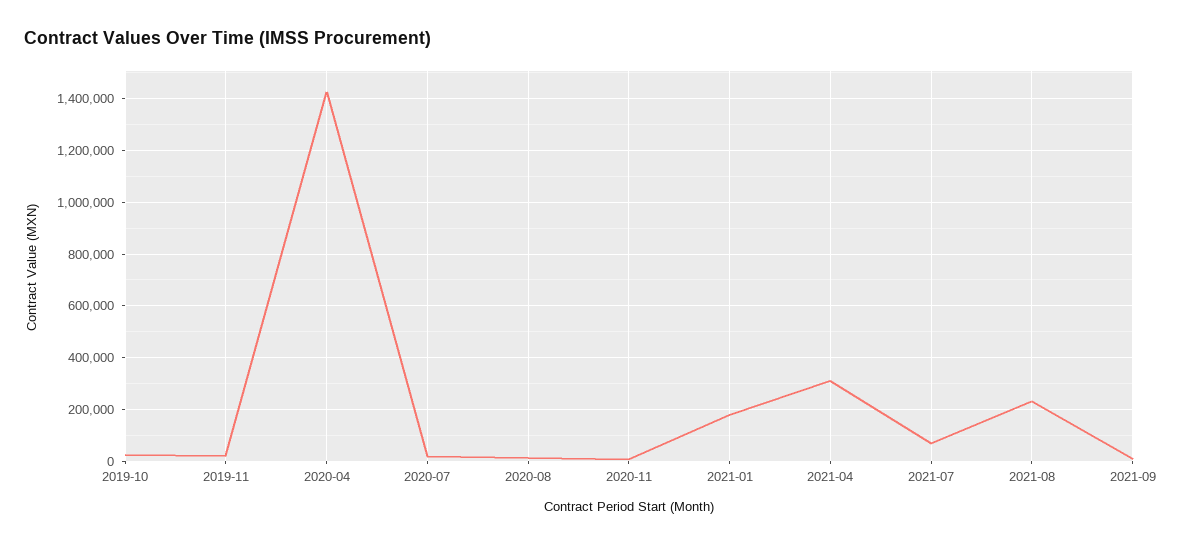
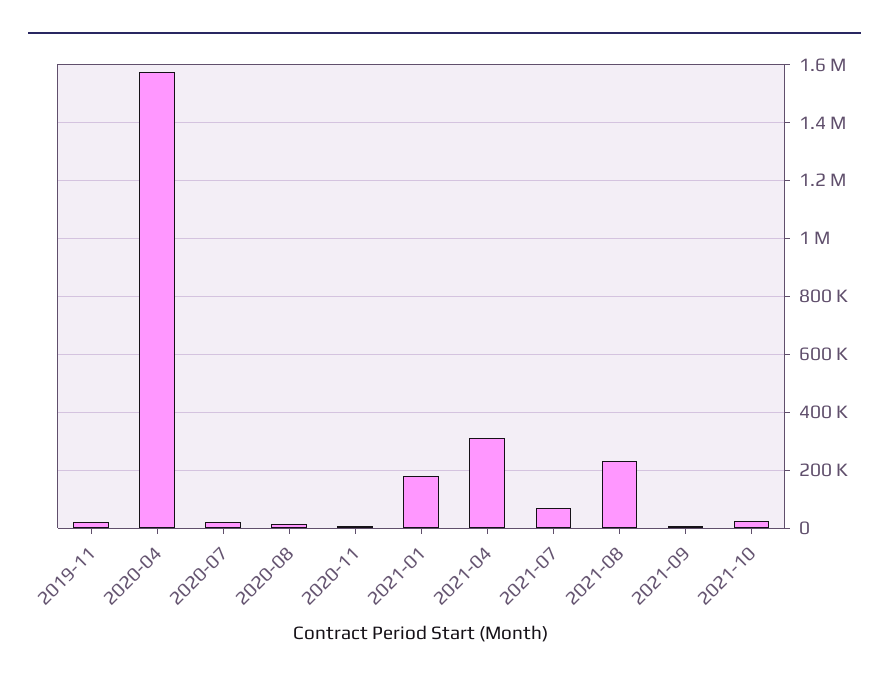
2019-10: 25000 -> none
2020-04: 1425000 -> 1575000
2021-10: none -> 25000

